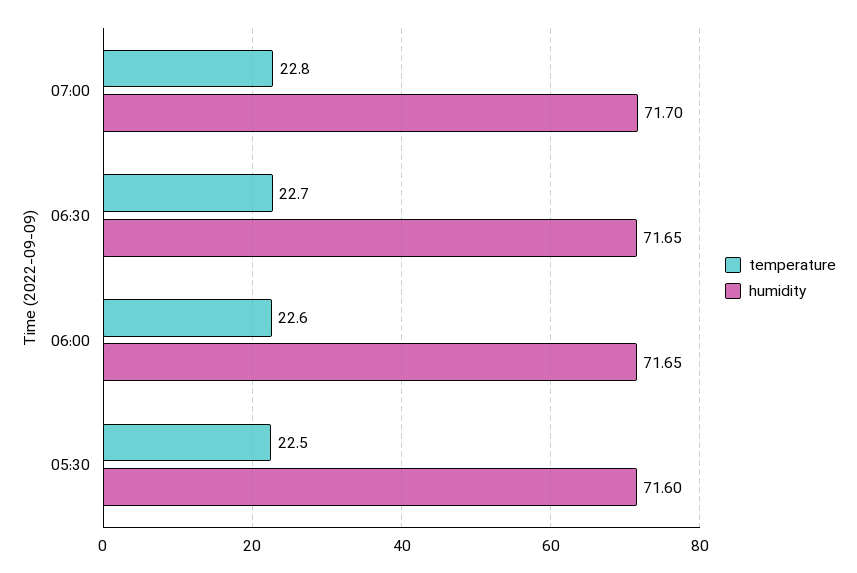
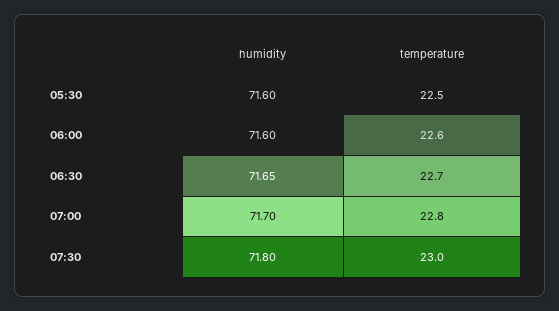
humidity, 06:00: 71.65 -> 71.6
humidity, 07:30: none -> 71.8
temperature, 07:30: none -> 23

